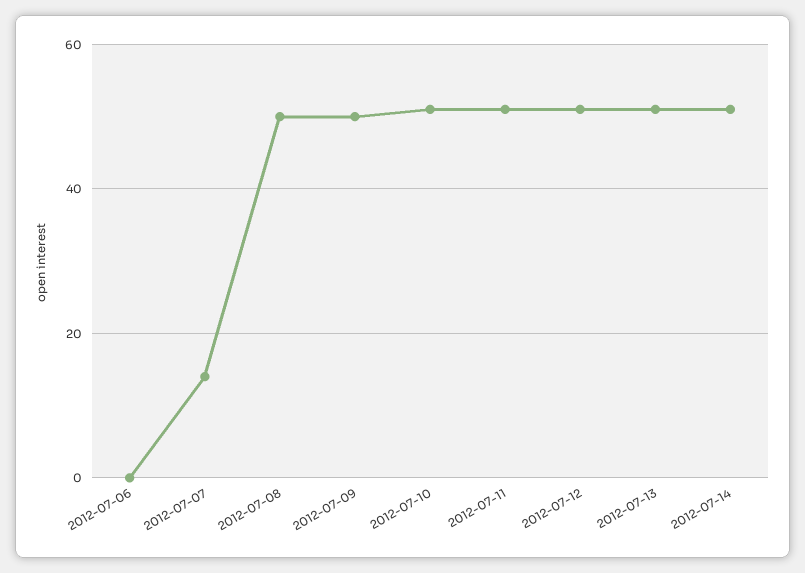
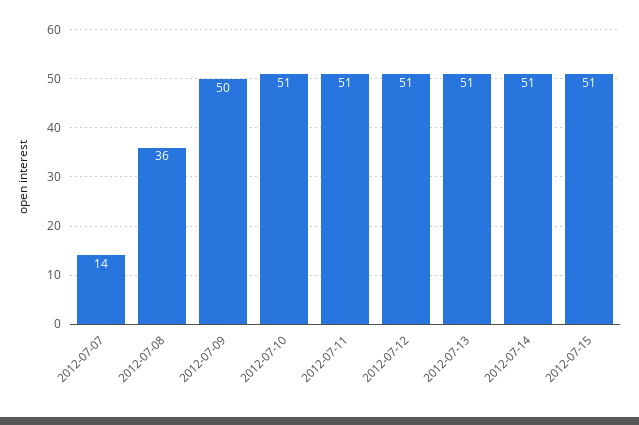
2012-07-06: 0 -> none
2012-07-08: 50 -> 36
2012-07-15: none -> 51

